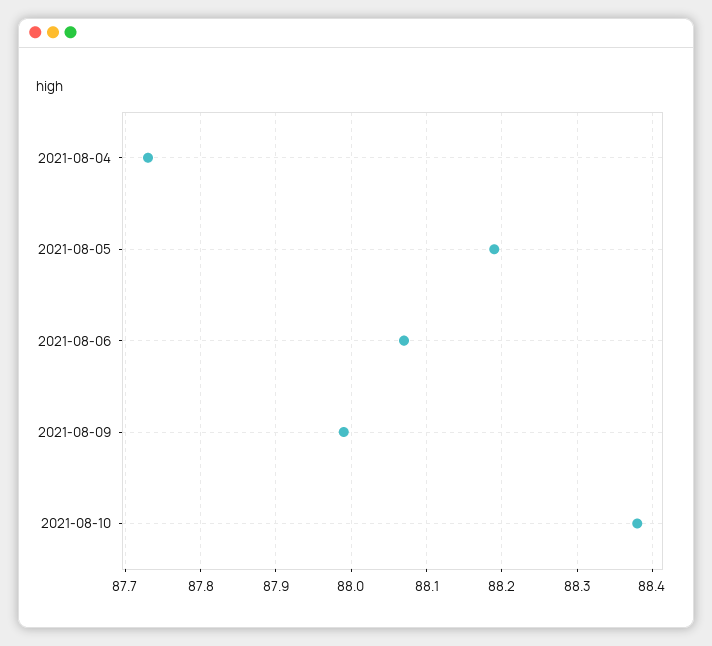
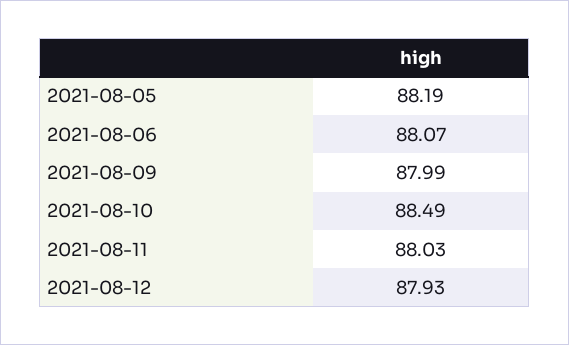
2021-08-04: 87.73 -> none
2021-08-10: 88.38 -> 88.49
2021-08-11: none -> 88.03
2021-08-12: none -> 87.93

